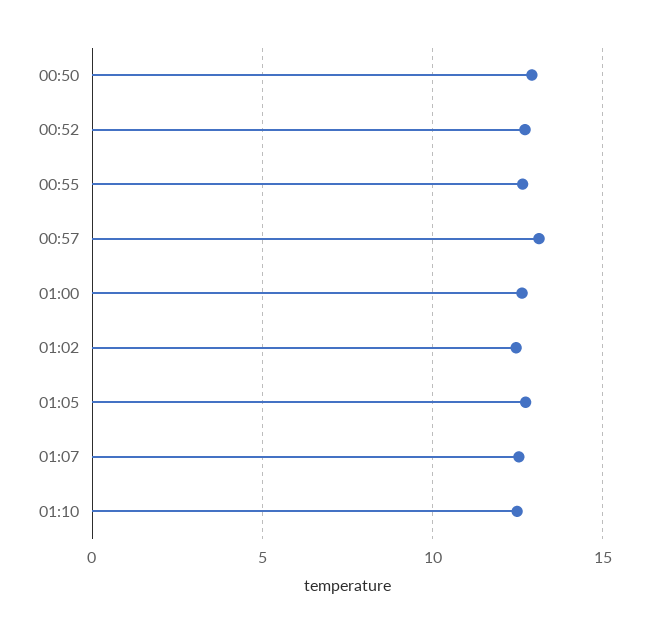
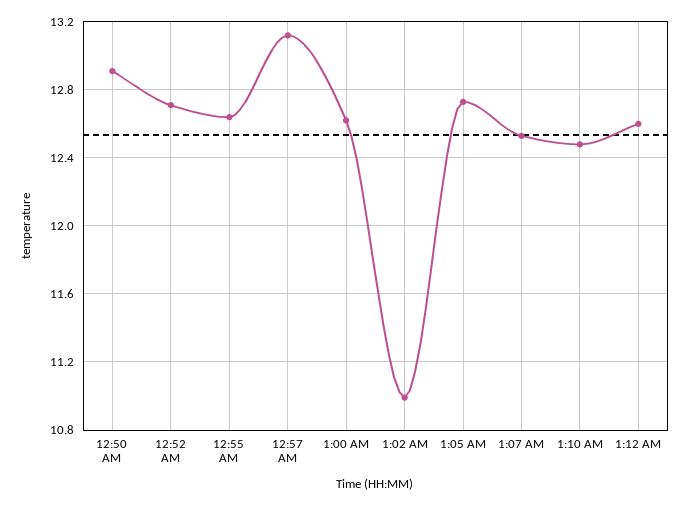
01:02: 12.5 -> 11
1:12 AM: none -> 12.6

